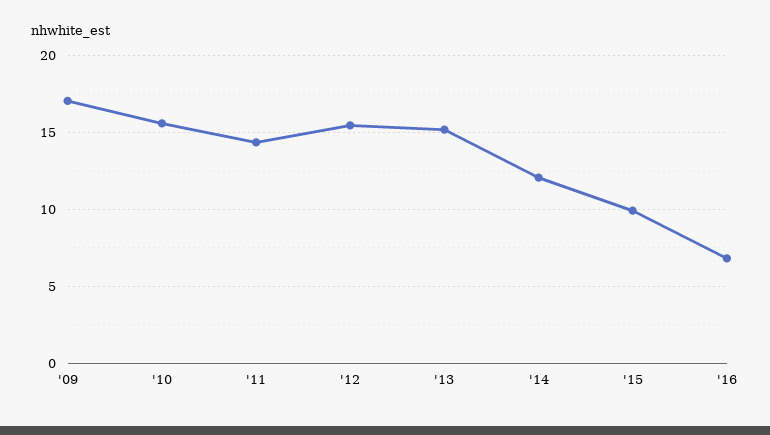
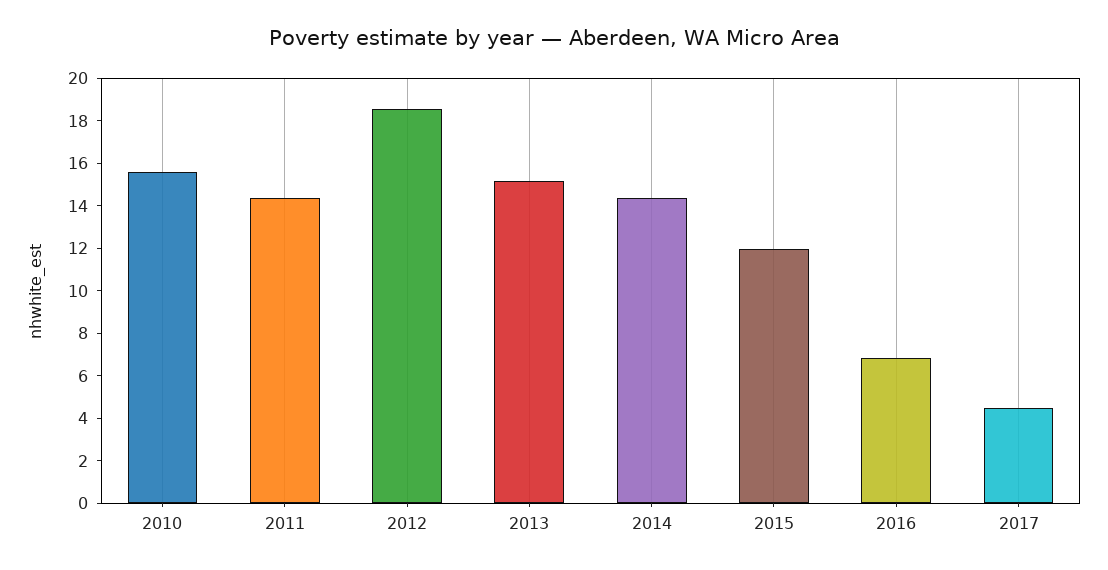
'09: 17 -> none
'12: 15.5 -> 18.5
'14: 12 -> 14.5
'15: 10 -> 12
2017: none -> 4.5

